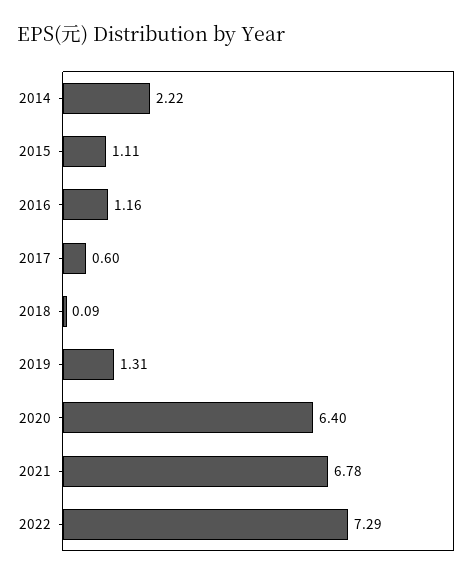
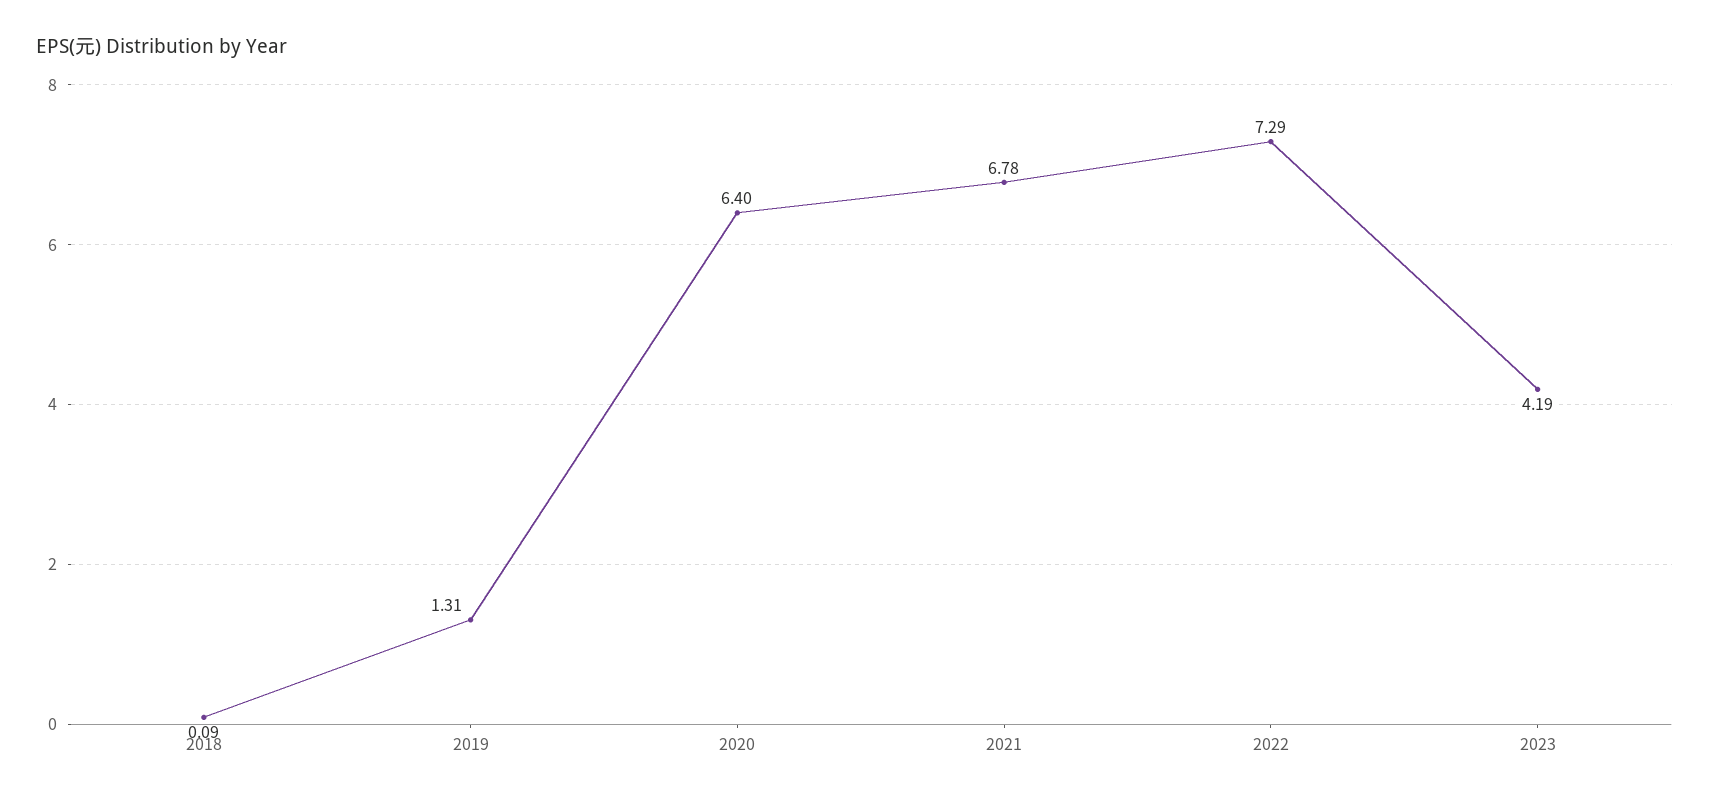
2014: 2.22 -> none
2015: 1.11 -> none
2016: 1.16 -> none
2017: 0.6 -> none
2023: none -> 4.19

